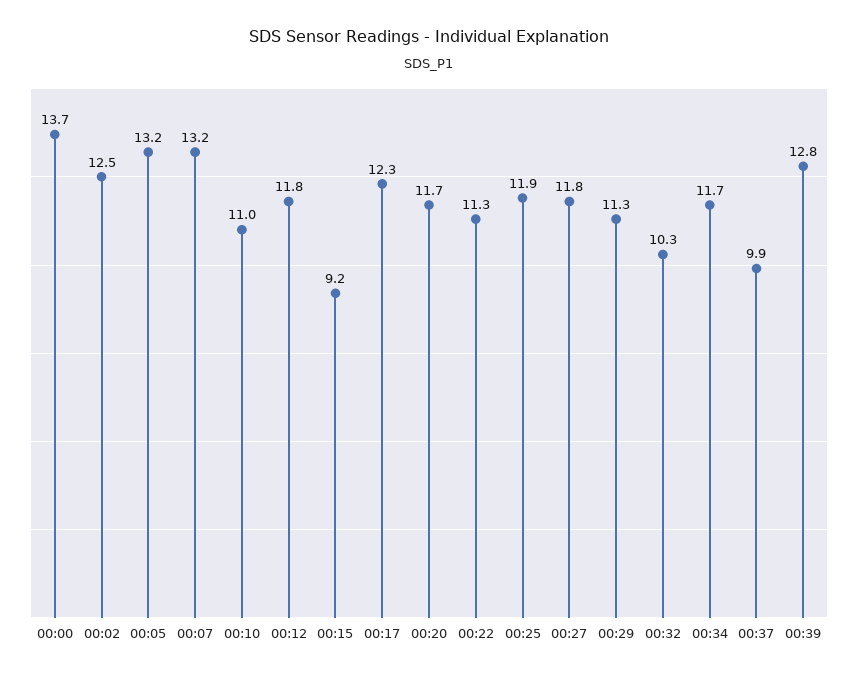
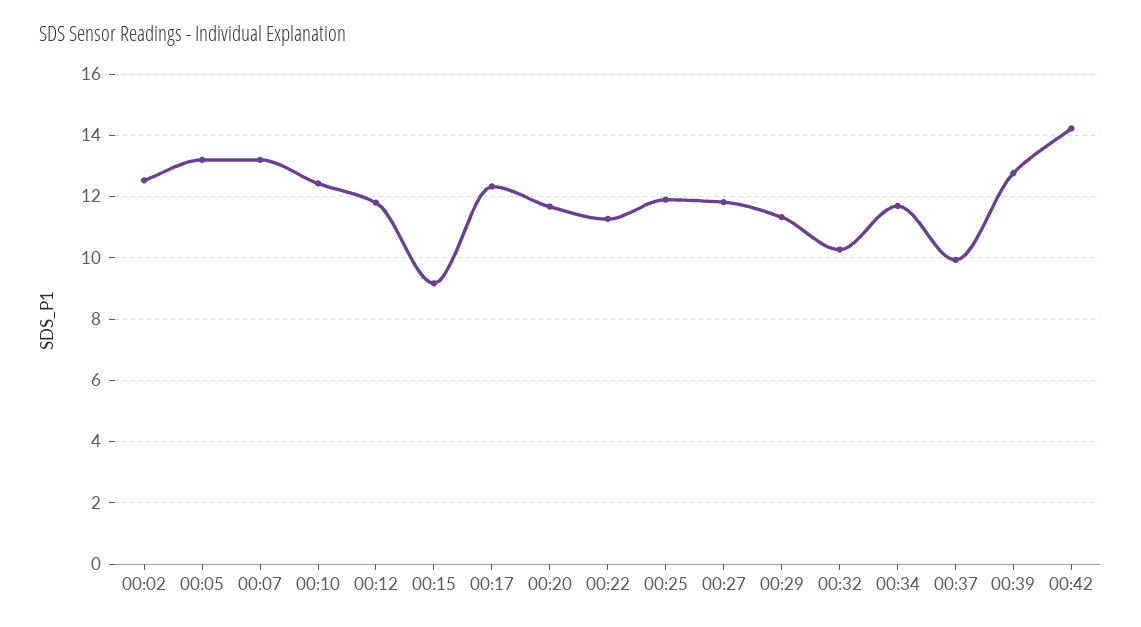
00:00: 13.7 -> none
00:10: 11 -> 12.4
00:42: none -> 14.2

